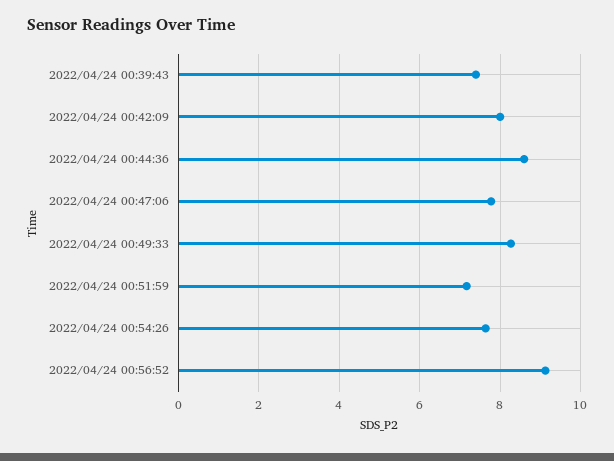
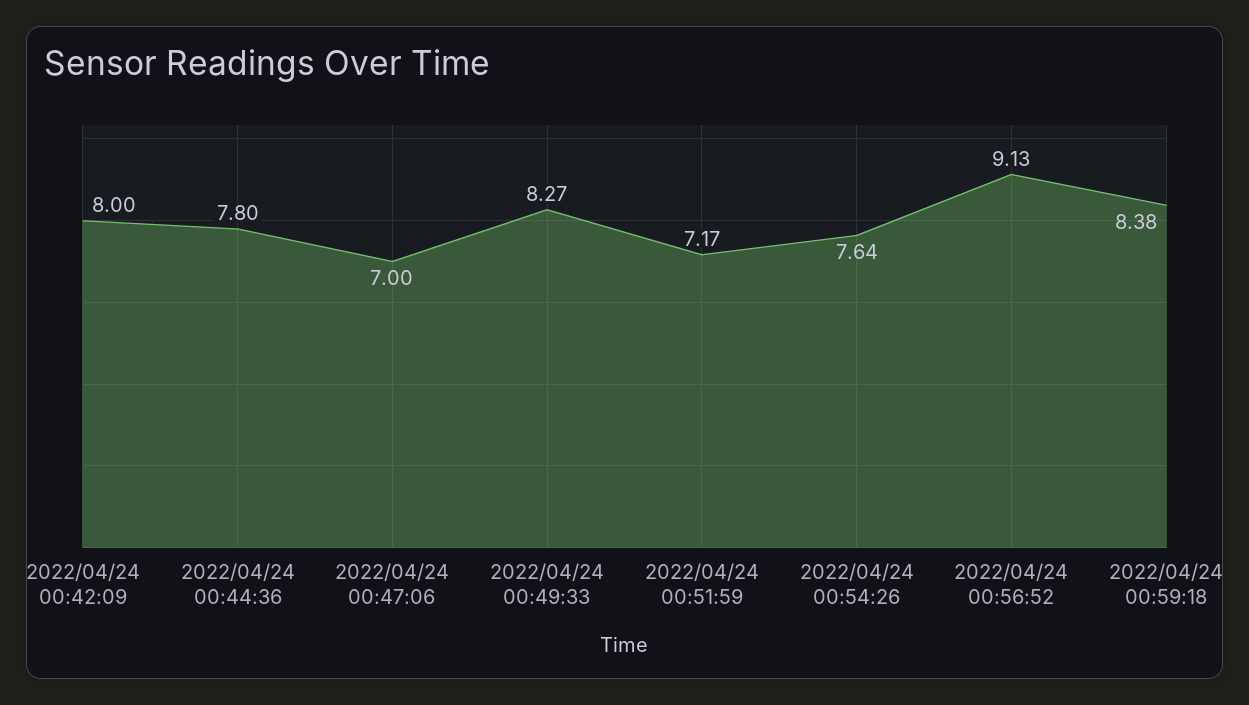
2022/04/24 00:39:43: 7.4 -> none
2022/04/24 00:44:36: 8.6 -> 7.8
2022/04/24 00:47:06: 7.8 -> 7
2022/04/24 00:59:18: none -> 8.38

